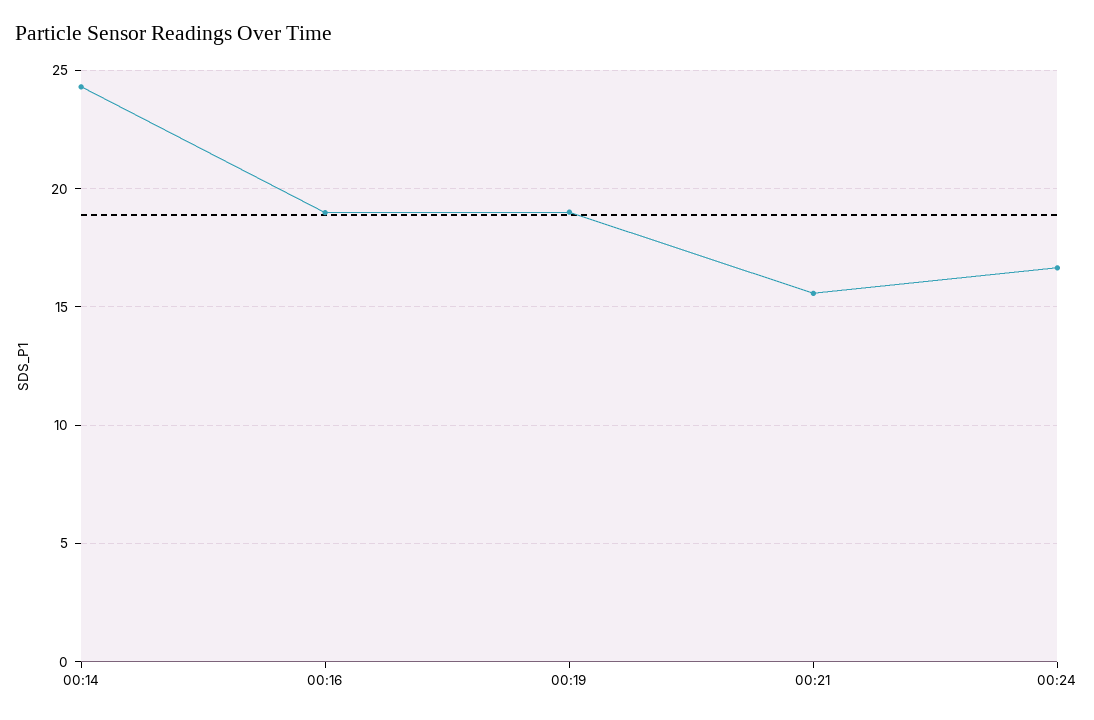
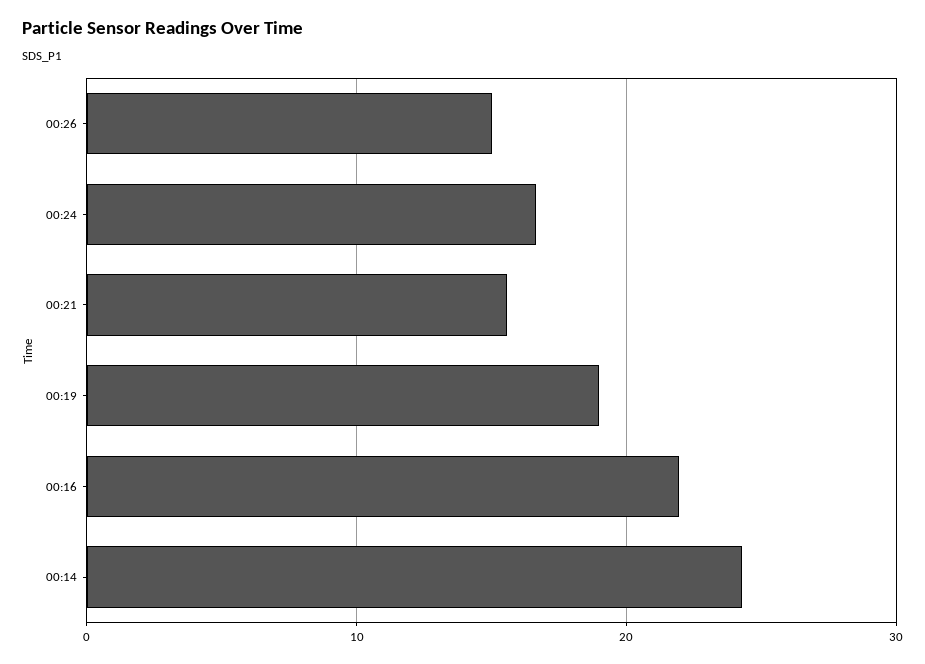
00:16: 19 -> 22
00:26: none -> 15

